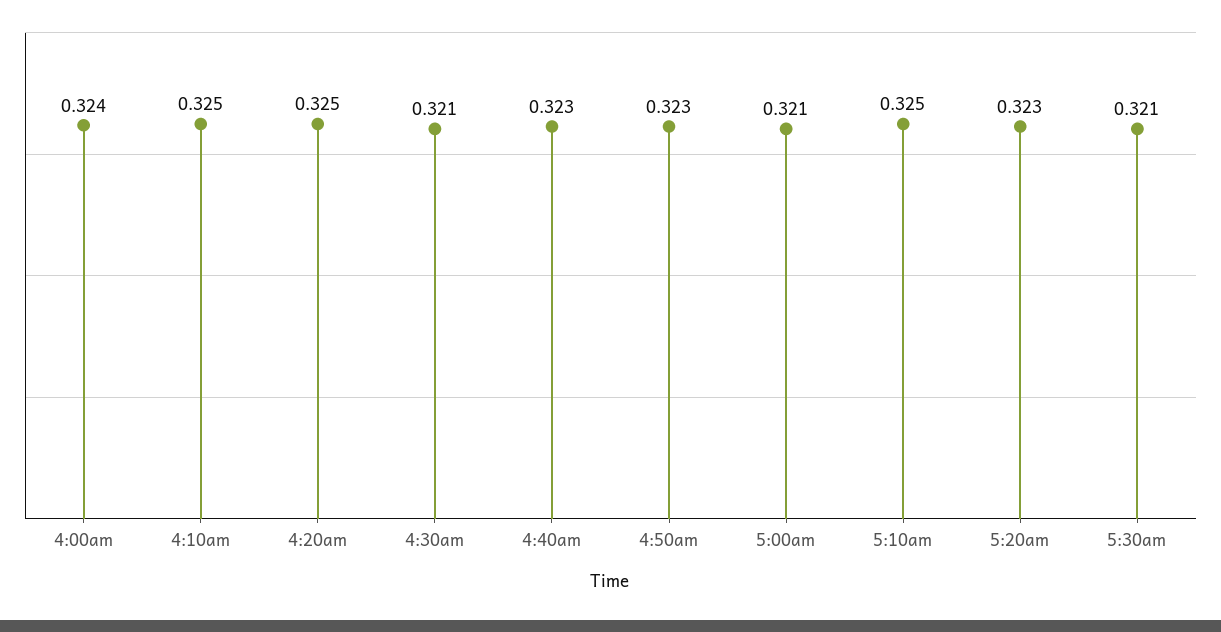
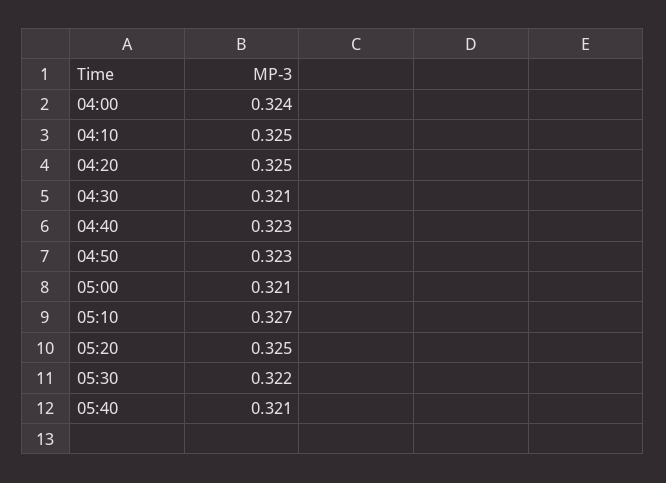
5:10am: 0.325 -> 0.327
5:20am: 0.323 -> 0.325
5:30am: 0.321 -> 0.322
05:40: none -> 0.321

